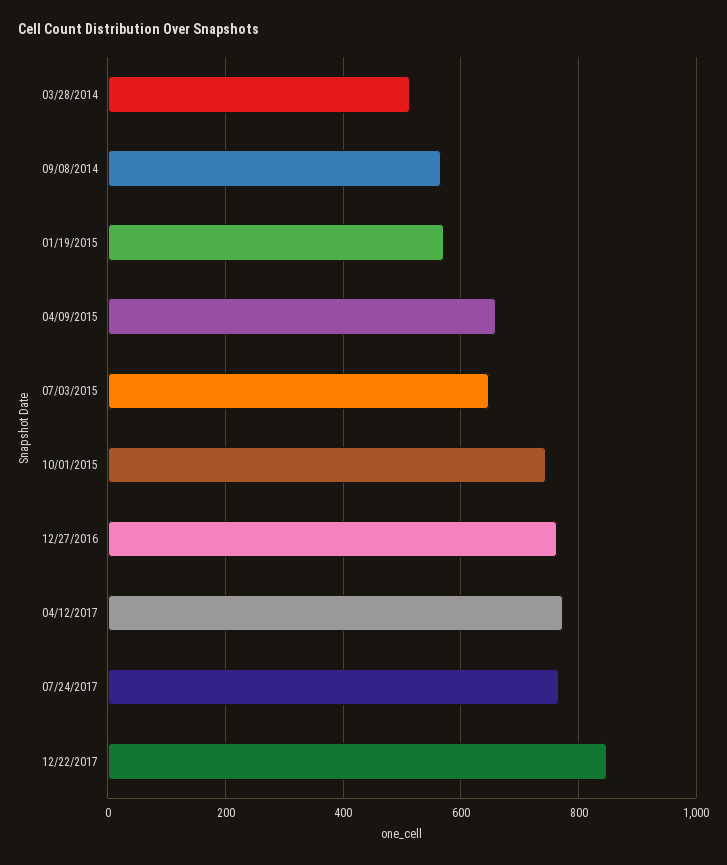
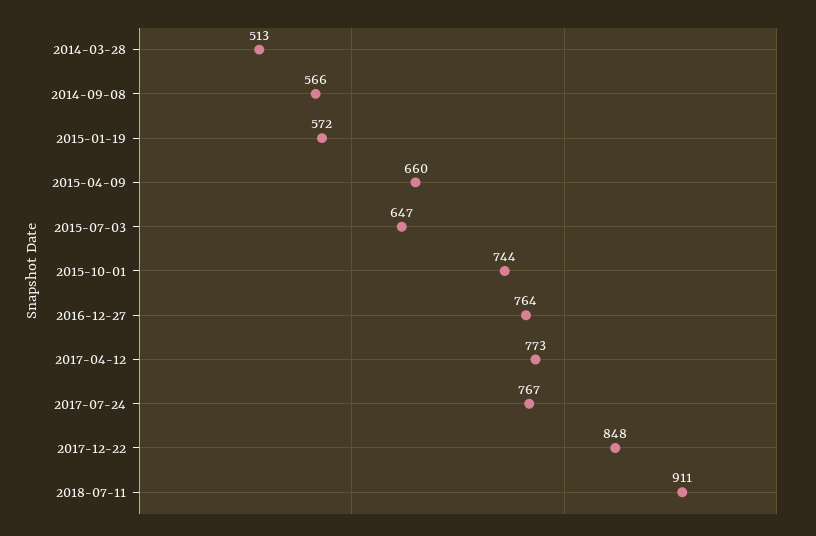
2018-07-11: none -> 911

